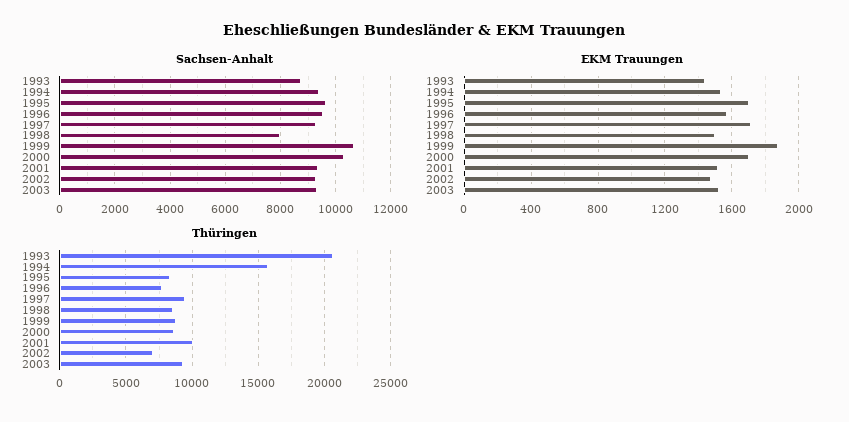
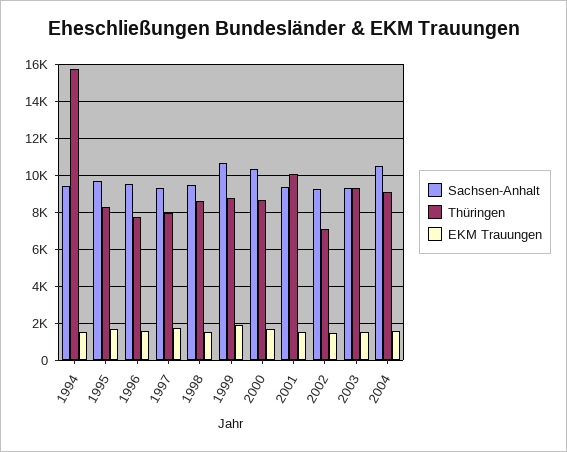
Sachsen-Anhalt, 1993: 8750 -> none
Sachsen-Anhalt, 1998: 8000 -> 9500
EKM Trauungen, 1993: 1450 -> none
Thüringen, 1993: 20500 -> none
Thüringen, 1997: 9500 -> 8000
Sachsen-Anhalt, 2004: none -> 10500
Thüringen, 2004: none -> 9000
EKM Trauungen, 2004: none -> 1500

